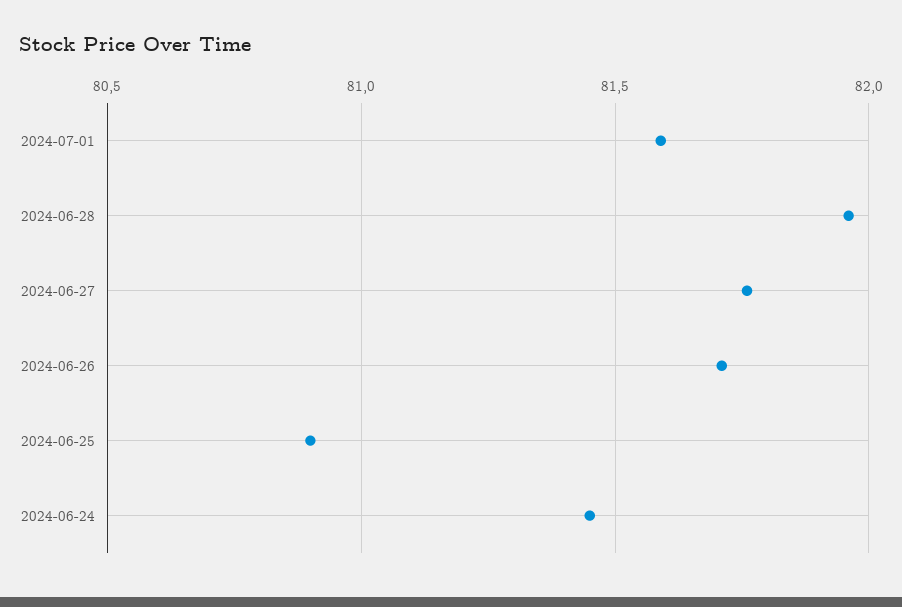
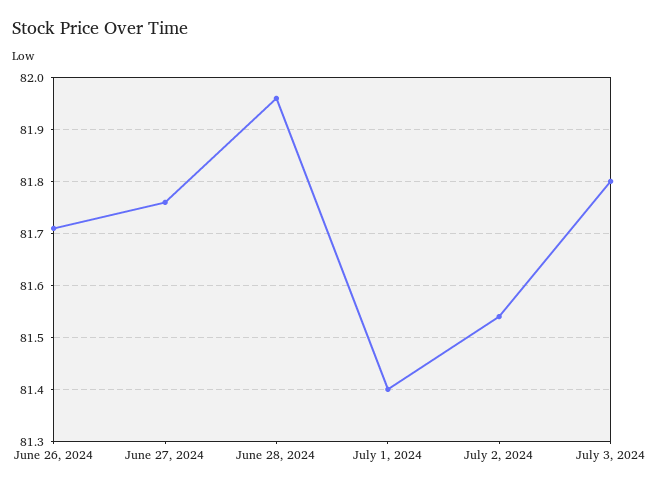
2024-07-01: 81.6 -> 81.4
2024-06-25: 80.9 -> none
2024-06-24: 81.45 -> none
July 2, 2024: none -> 81.55
July 3, 2024: none -> 81.8

